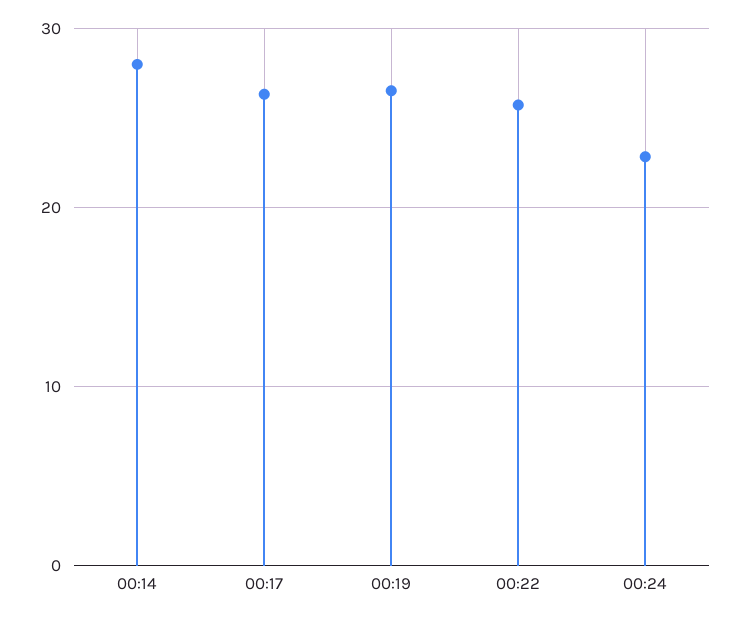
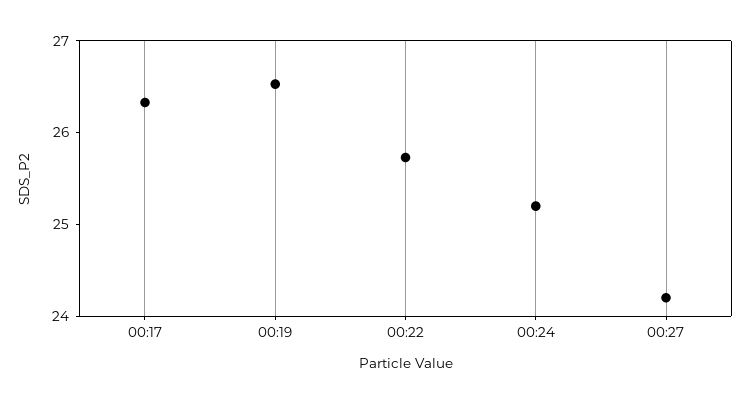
00:14: 28 -> none
00:24: 23 -> 25.2
00:27: none -> 24.2

